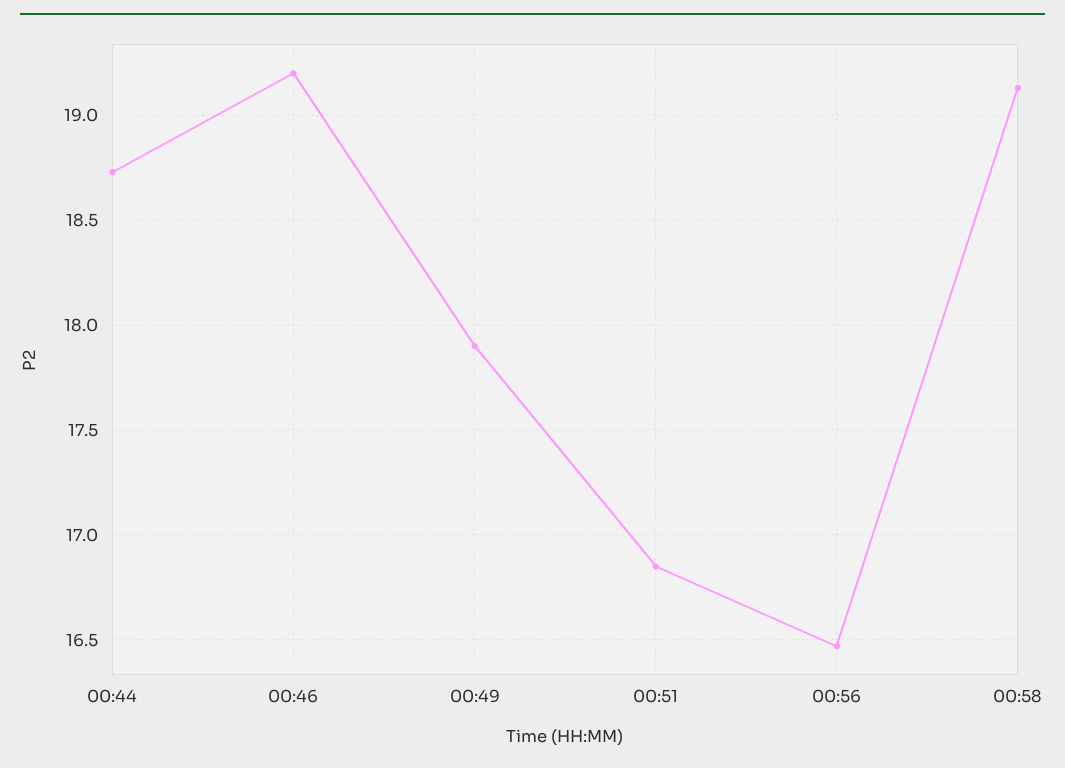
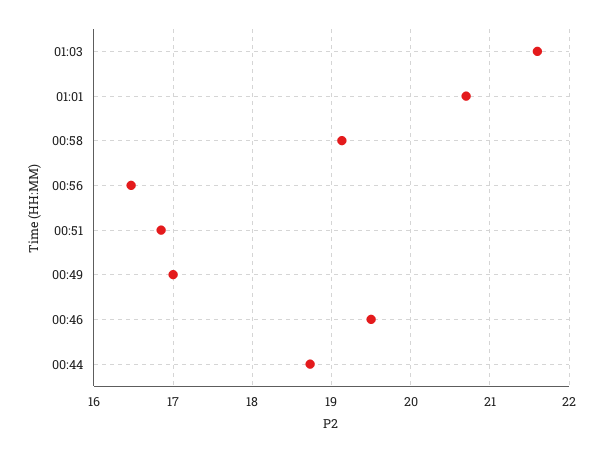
00:46: 19.2 -> 19.5
00:49: 17.9 -> 17
01:03: none -> 21.6
01:01: none -> 20.7

